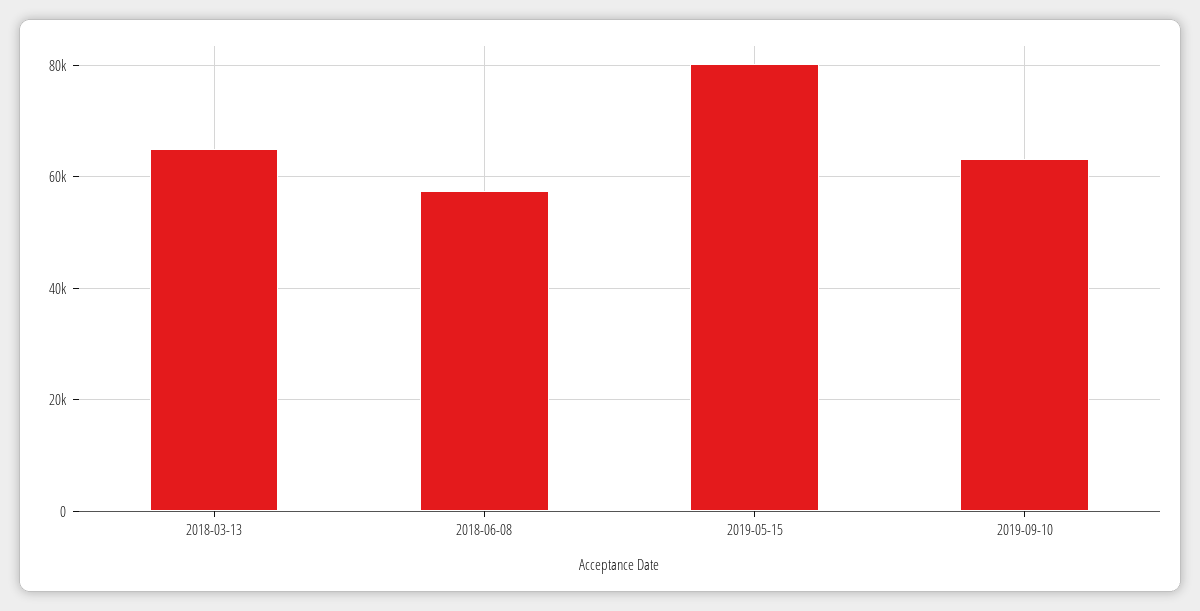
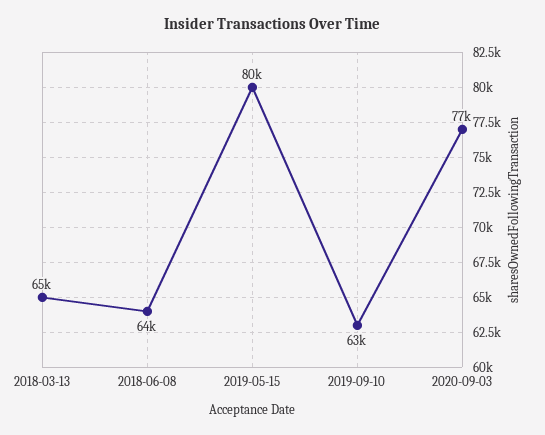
2018-06-08: 58000 -> 64000
2020-09-03: none -> 77000

